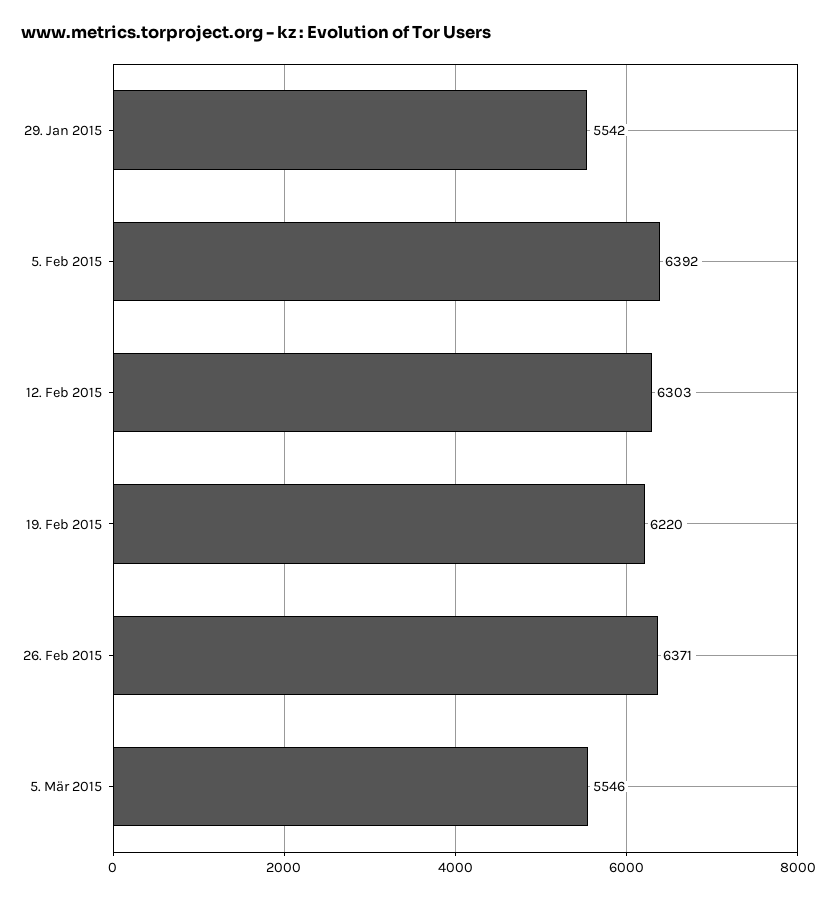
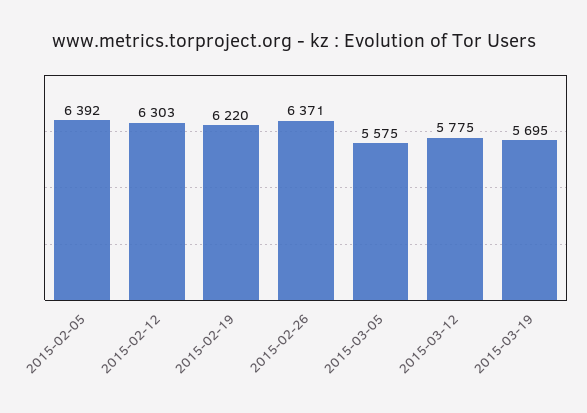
29. Jan 2015: 5542 -> none
5. Mär 2015: 5546 -> 5575
2015-03-12: none -> 5775
2015-03-19: none -> 5695

